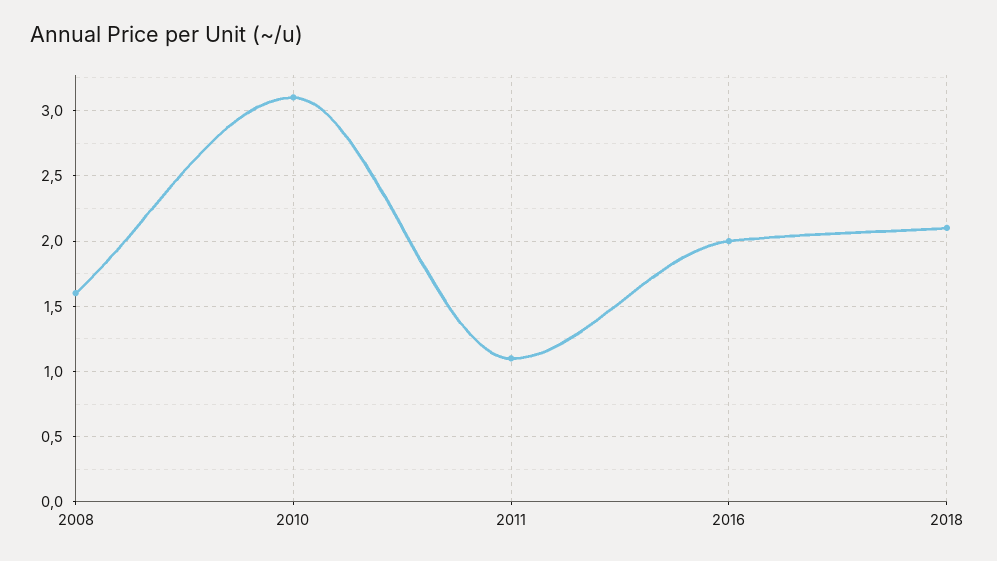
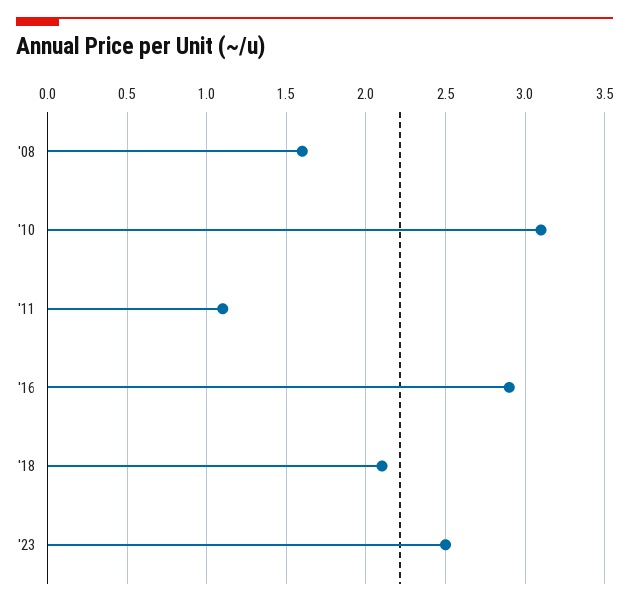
2016: 2 -> 2.9
'23: none -> 2.5

